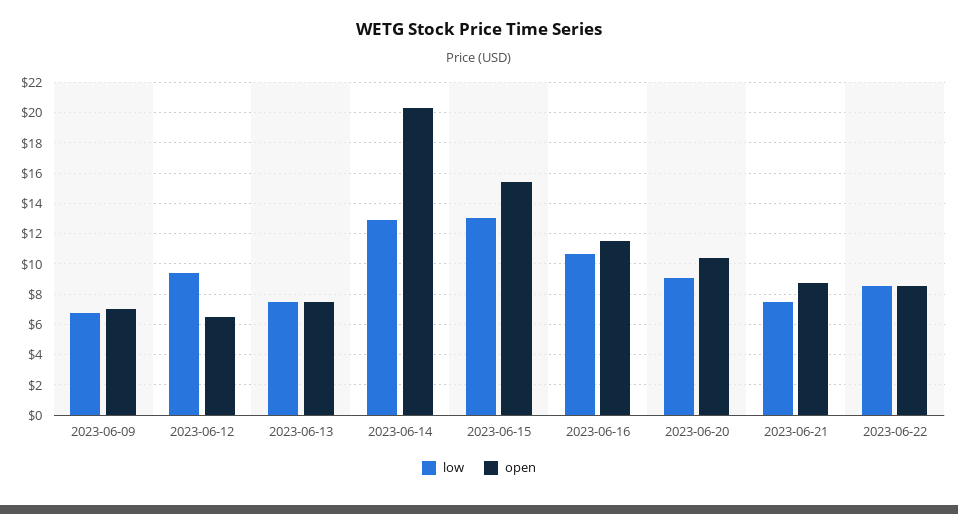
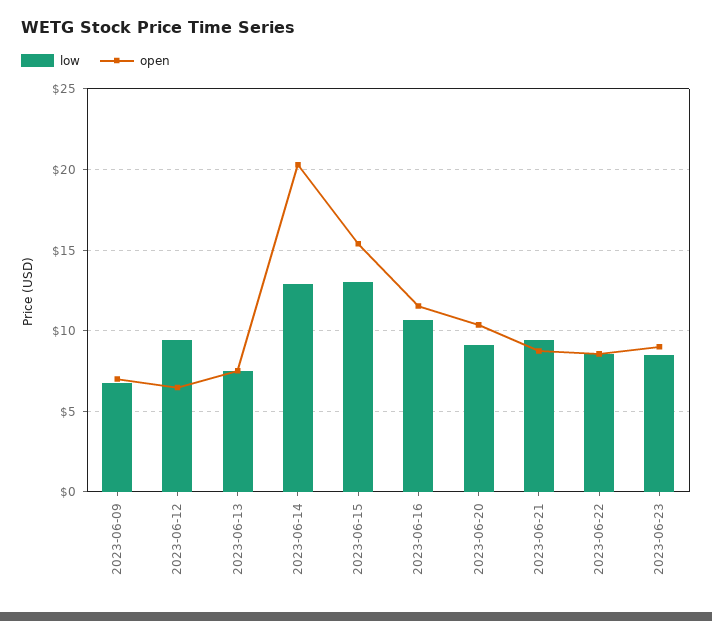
low, 2023-06-21: 7.5 -> 9.5
low, 2023-06-23: none -> 8.5
open, 2023-06-23: none -> 9

